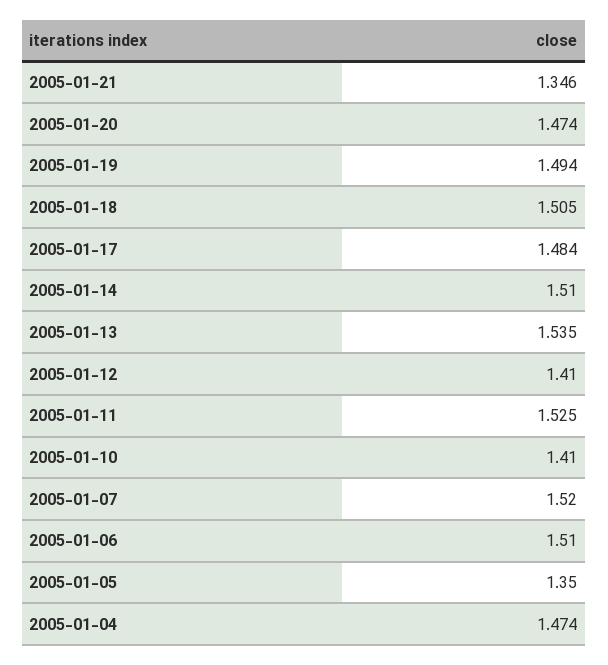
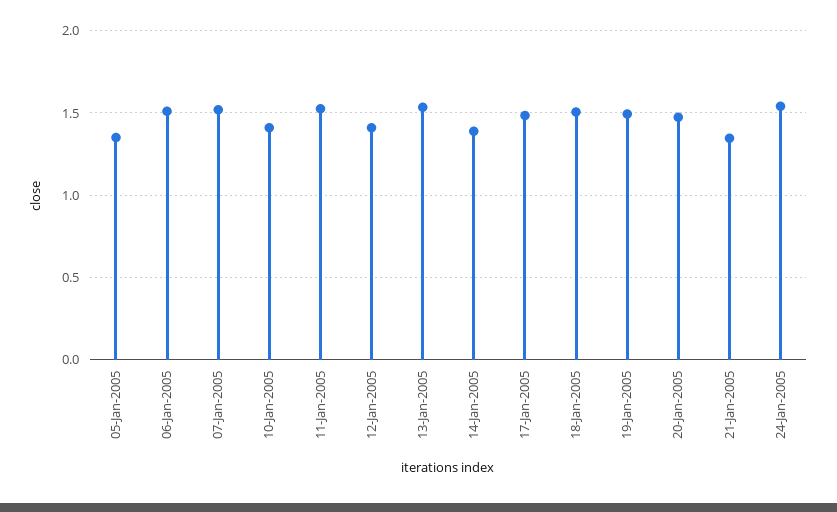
2005-01-14: 1.51 -> 1.4
2005-01-04: 1.474 -> none
24-Jan-2005: none -> 1.55

